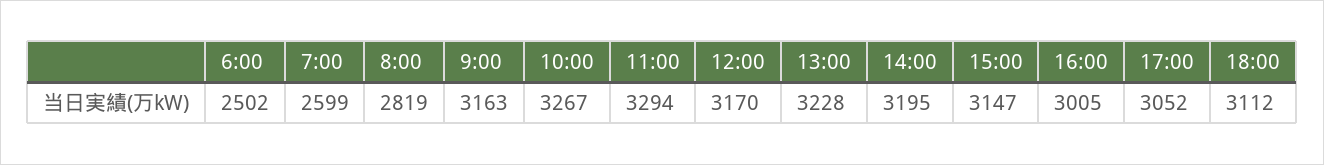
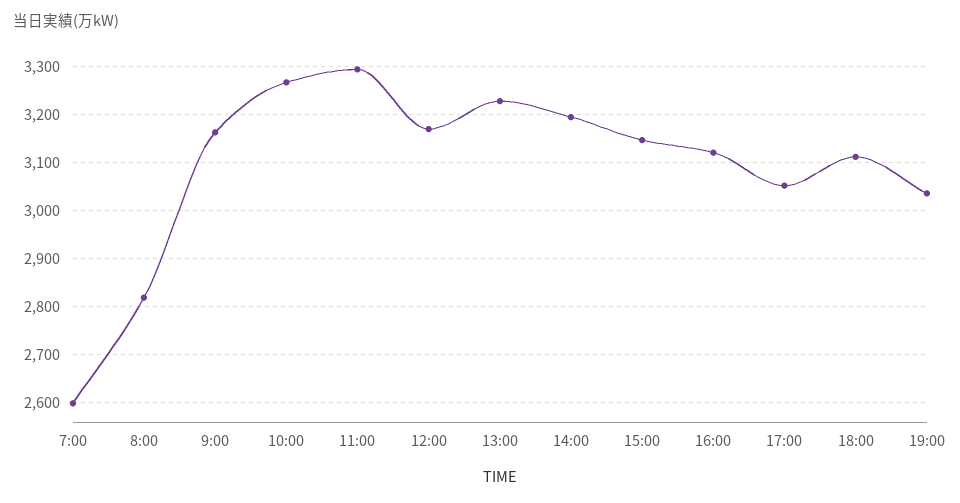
6:00: 2502 -> none
16:00: 3005 -> 3120
19:00: none -> 3040

